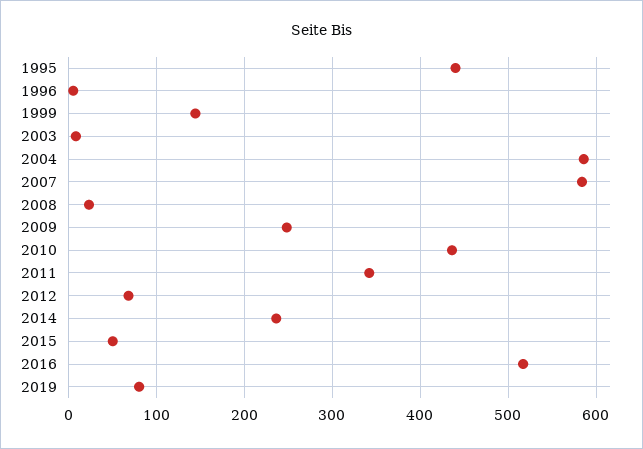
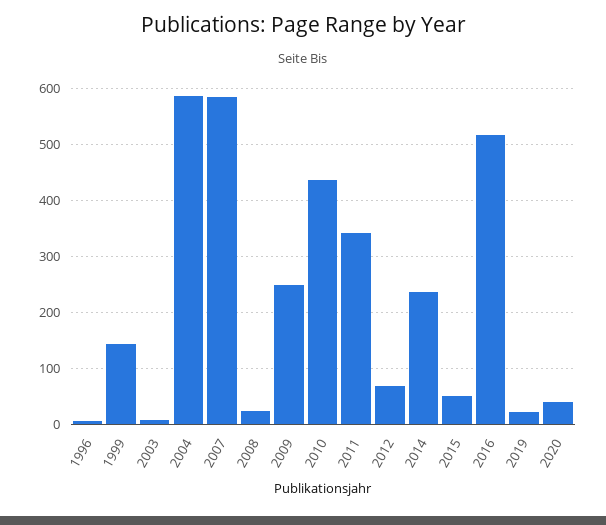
1995: 440 -> none
2019: 80 -> 20
2020: none -> 40

